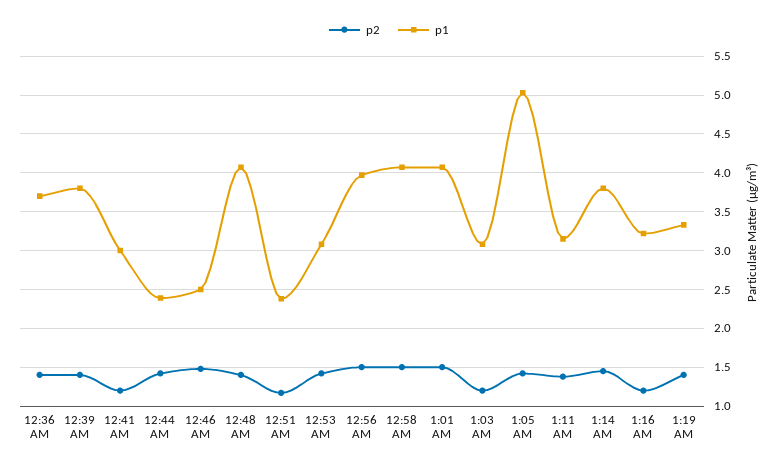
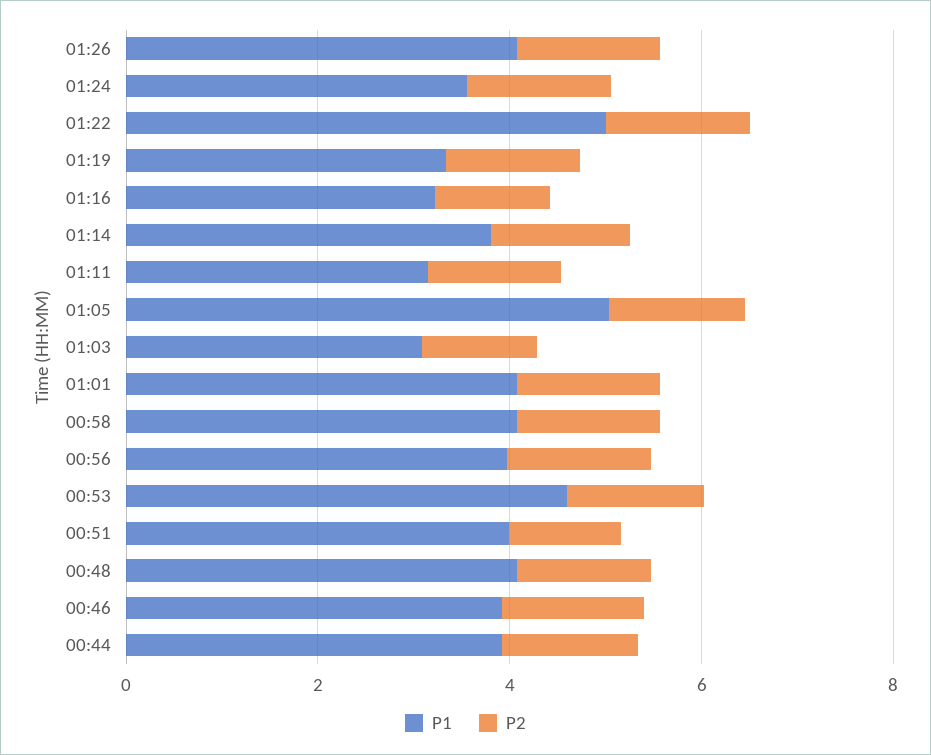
p2, 12:36 AM: 1.4 -> none
p1, 12:36 AM: 3.7 -> none
p2, 12:39 AM: 1.4 -> none
p1, 12:39 AM: 3.8 -> none
p2, 12:41 AM: 1.2 -> none
p1, 12:41 AM: 3 -> none
p1, 12:44 AM: 2.4 -> 4
p1, 12:46 AM: 2.5 -> 4
p1, 12:51 AM: 2.4 -> 4
p1, 12:53 AM: 3.1 -> 4.5
p1, 01:26: none -> 4
p2, 01:26: none -> 1.5
p1, 01:24: none -> 3.5
p2, 01:24: none -> 1.5
p1, 01:22: none -> 5
p2, 01:22: none -> 1.5

